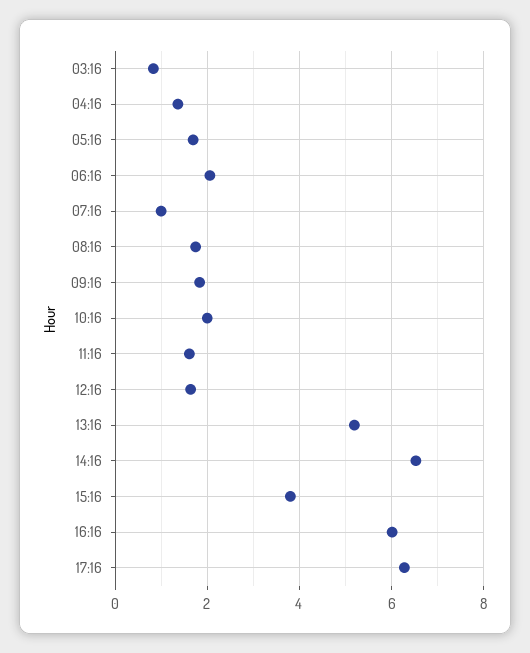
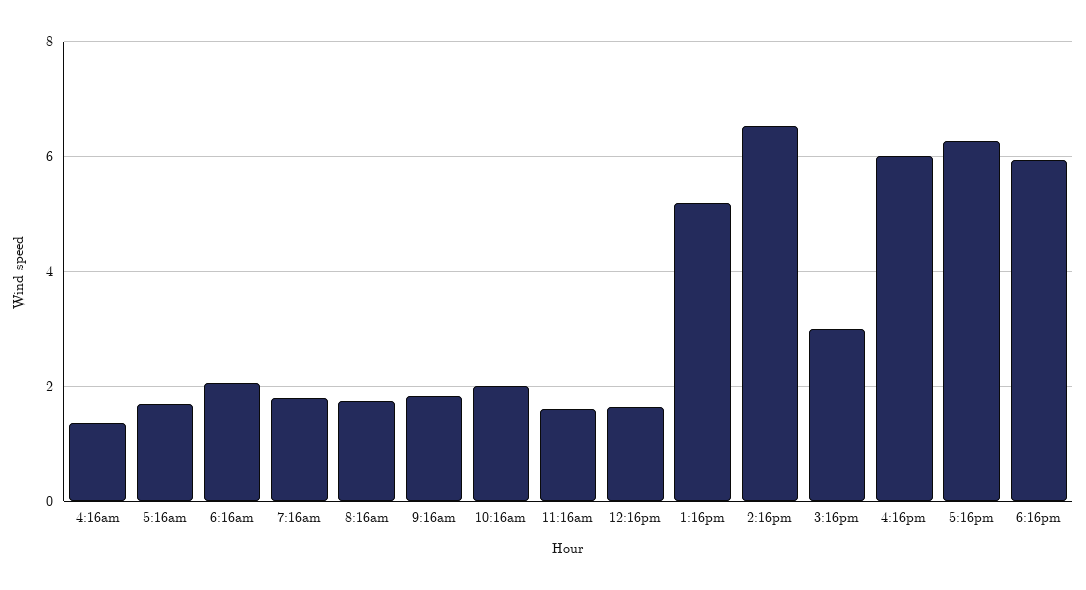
03:16: 0.8 -> none
07:16: 1 -> 1.8
15:16: 3.8 -> 3
6:16pm: none -> 6

